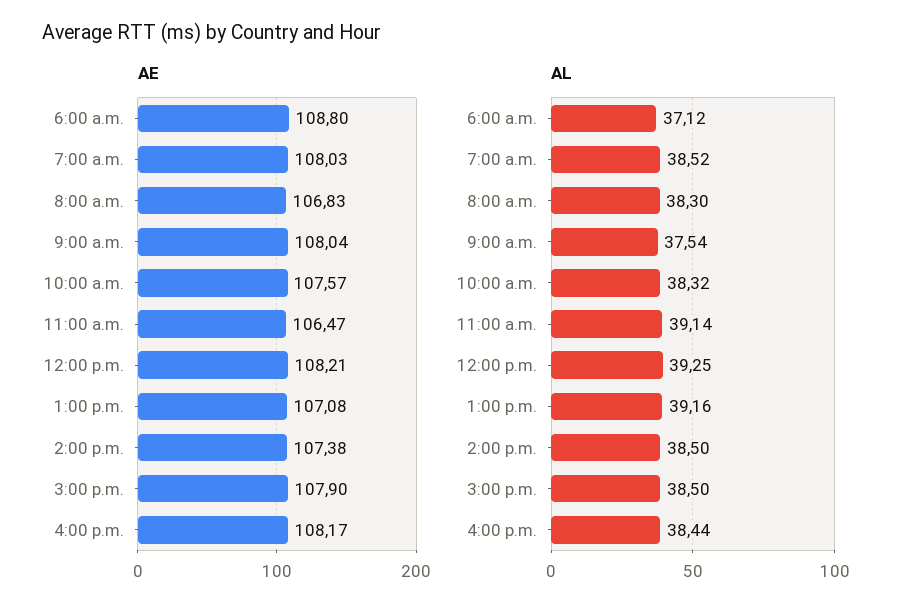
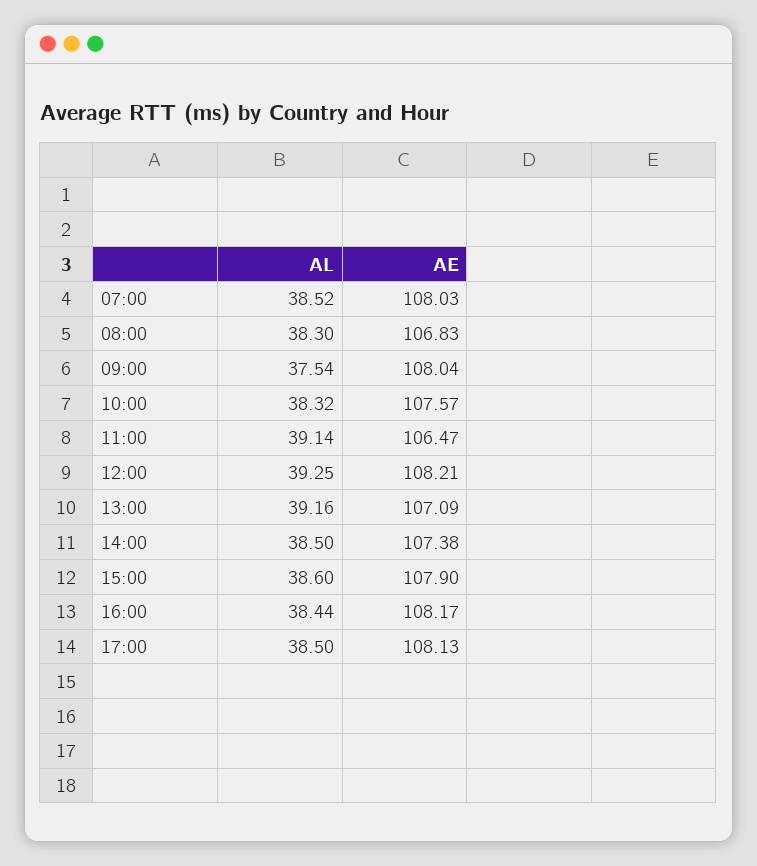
AE, 6:00 a.m.: 108.8 -> none
AE, 1:00 p.m.: 107.08 -> 107.09
AL, 6:00 a.m.: 37.12 -> none
AL, 3:00 p.m.: 38.5 -> 38.6
AL, 17:00: none -> 38.5
AE, 17:00: none -> 108.13

